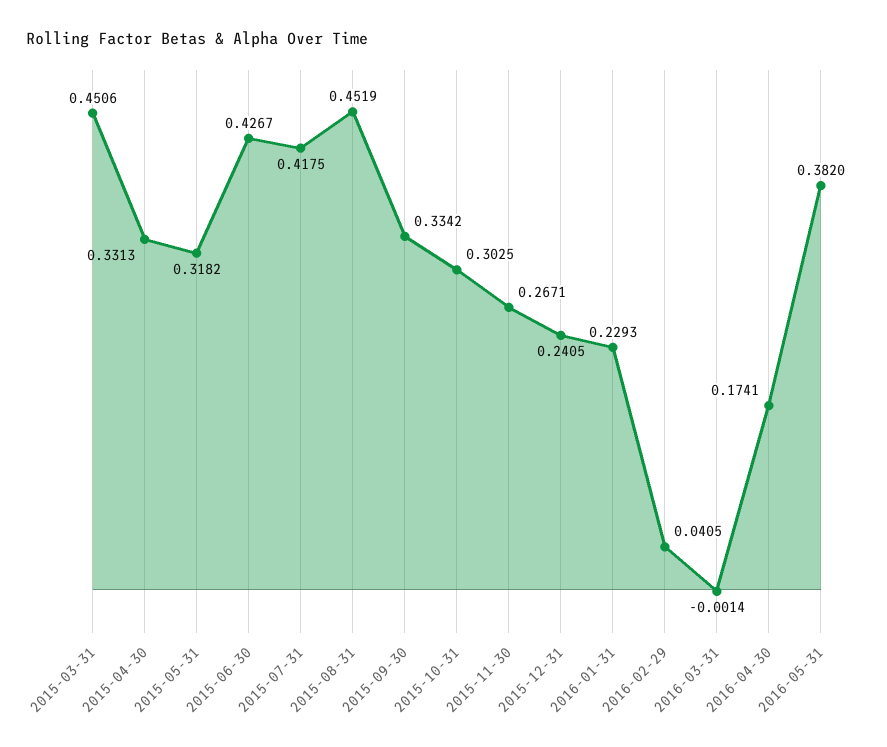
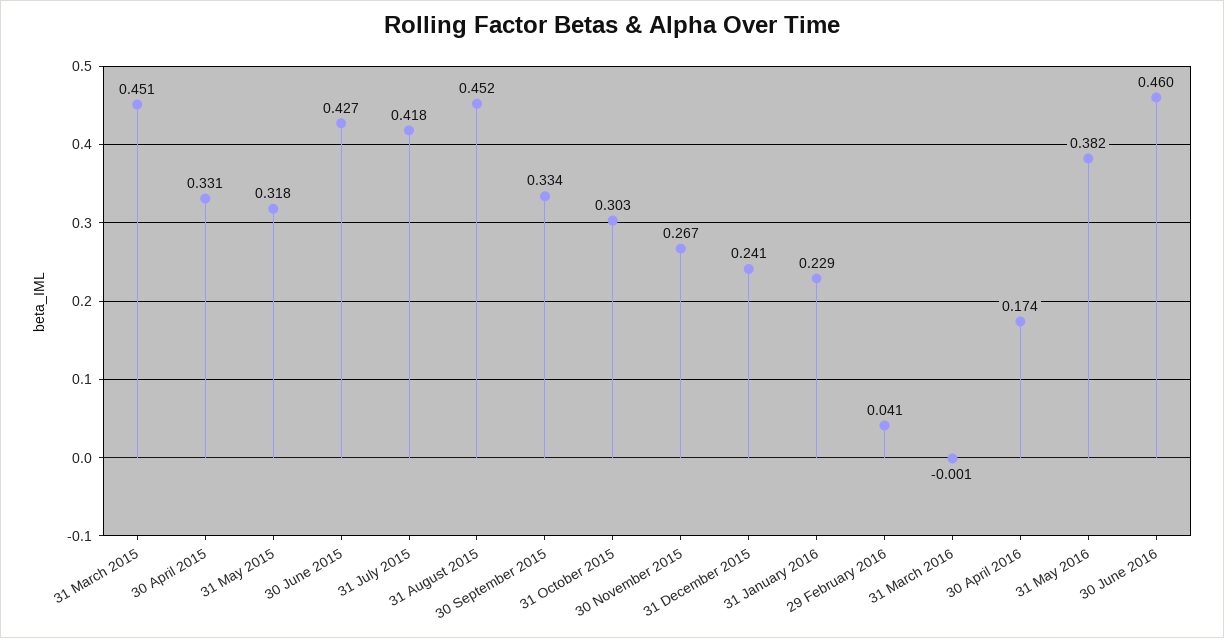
30 June 2016: none -> 0.46

